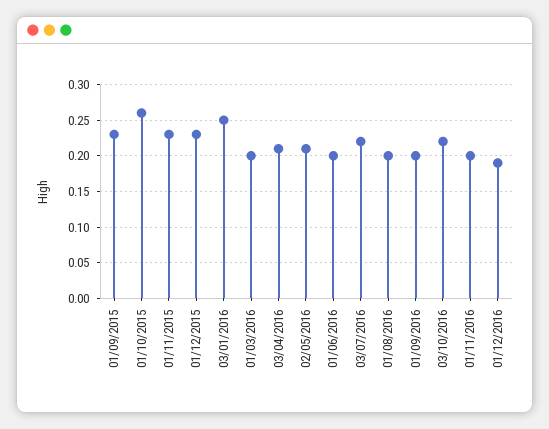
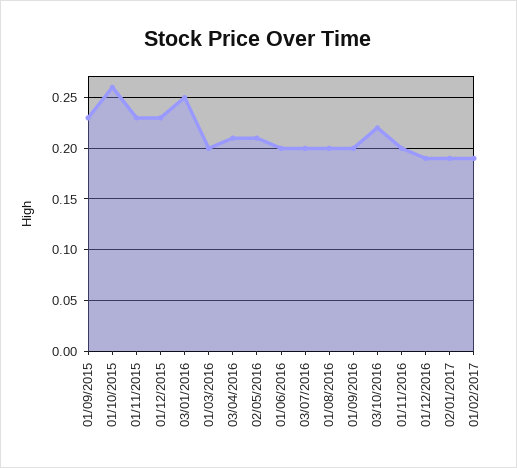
03/07/2016: 0.22 -> 0.2
02/01/2017: none -> 0.19
01/02/2017: none -> 0.19

